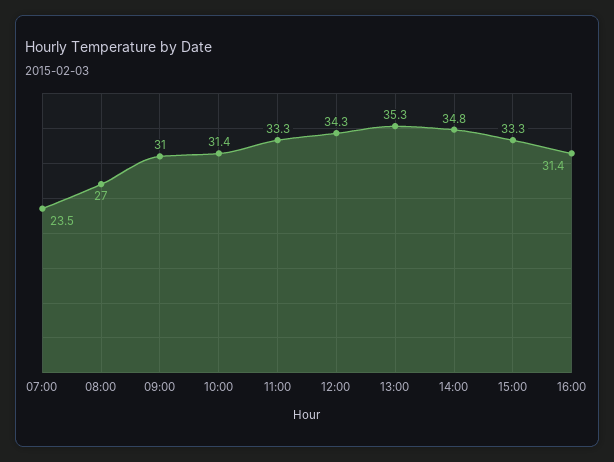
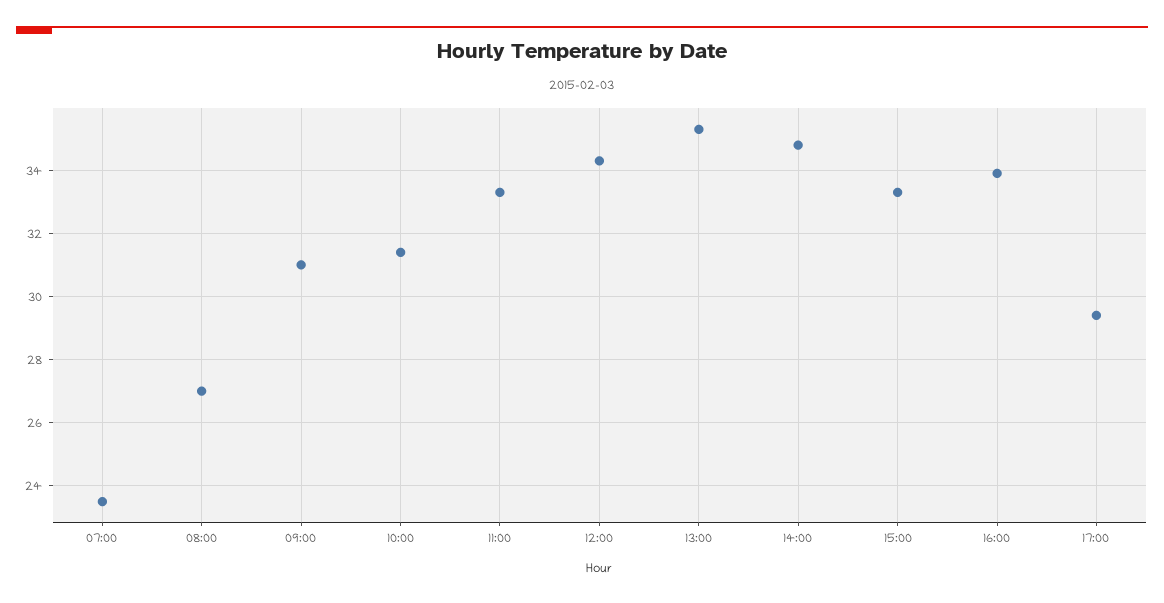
16:00: 31.4 -> 34
17:00: none -> 29.5

